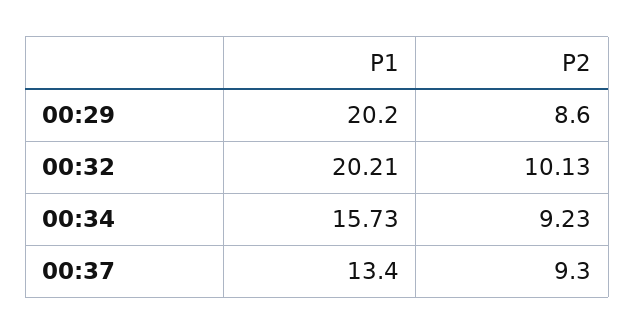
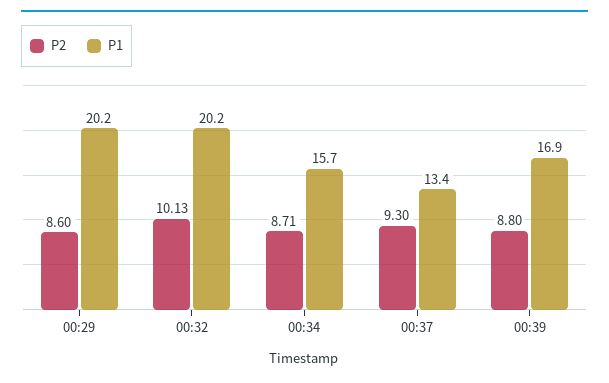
P2, 00:34: 9.23 -> 8.71
P2, 00:39: none -> 8.8
P1, 00:39: none -> 16.9

